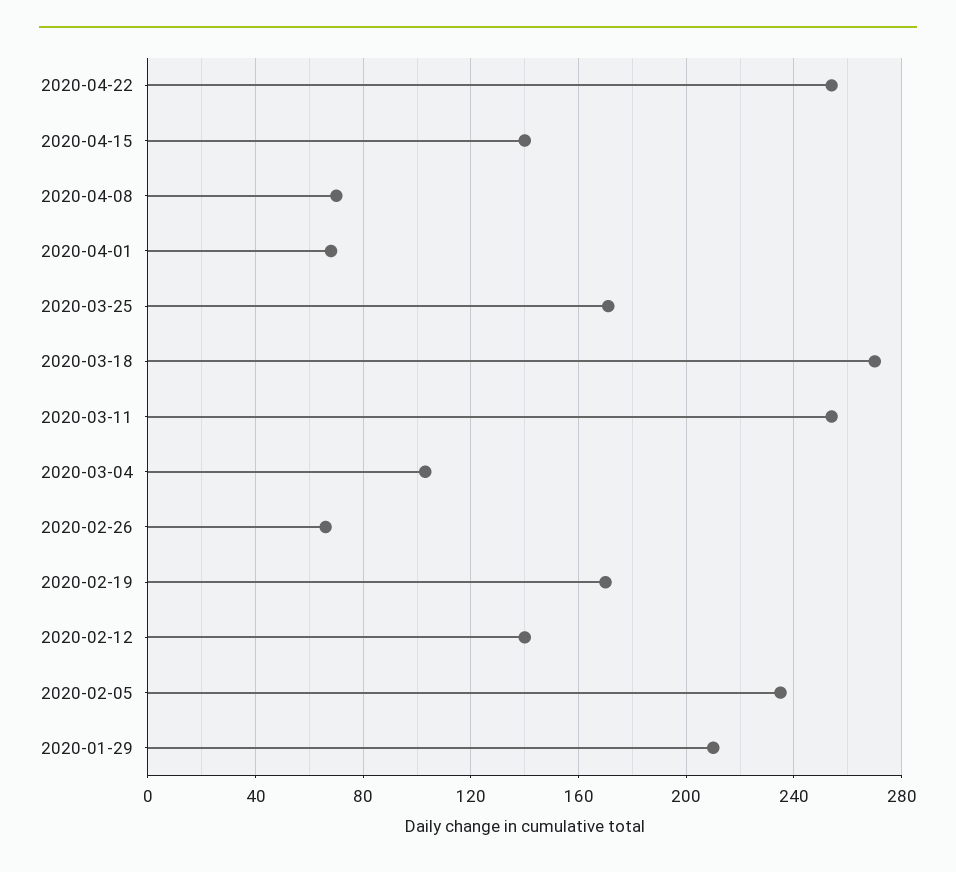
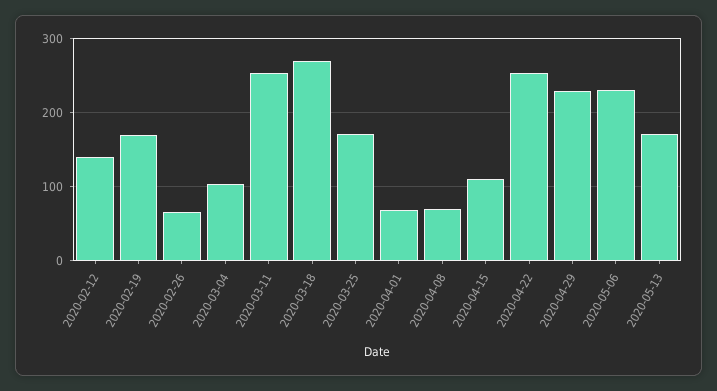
2020-04-15: 140 -> 110
2020-02-05: 235 -> none
2020-01-29: 210 -> none
2020-04-29: none -> 230
2020-05-06: none -> 230
2020-05-13: none -> 170

